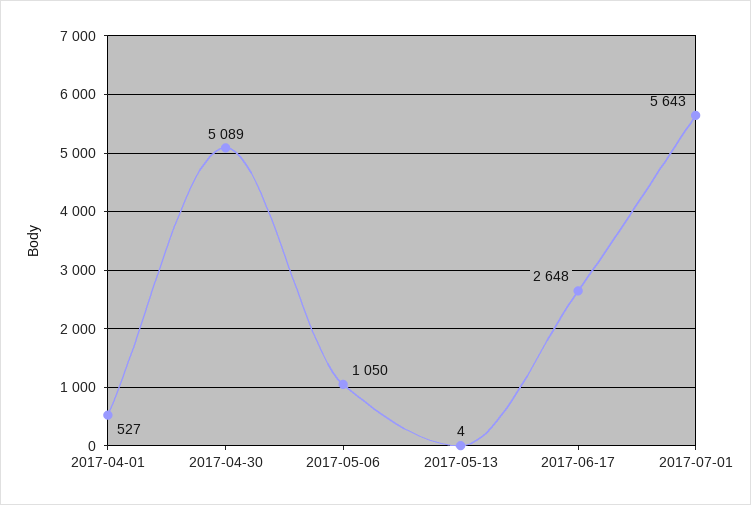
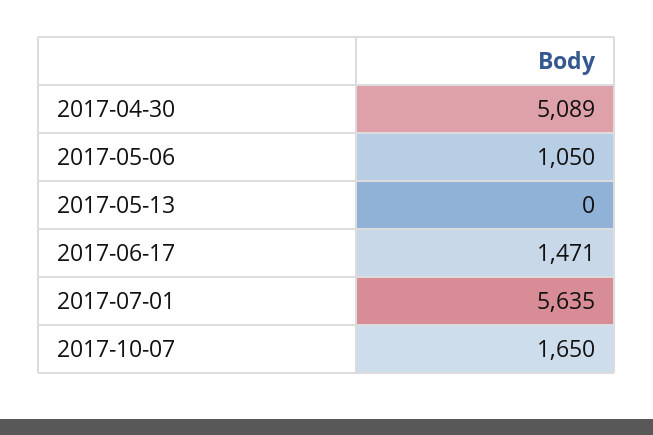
2017-04-01: 527 -> none
2017-05-13: 4 -> 0
2017-06-17: 2648 -> 1471
2017-07-01: 5643 -> 5635
2017-10-07: none -> 1650

